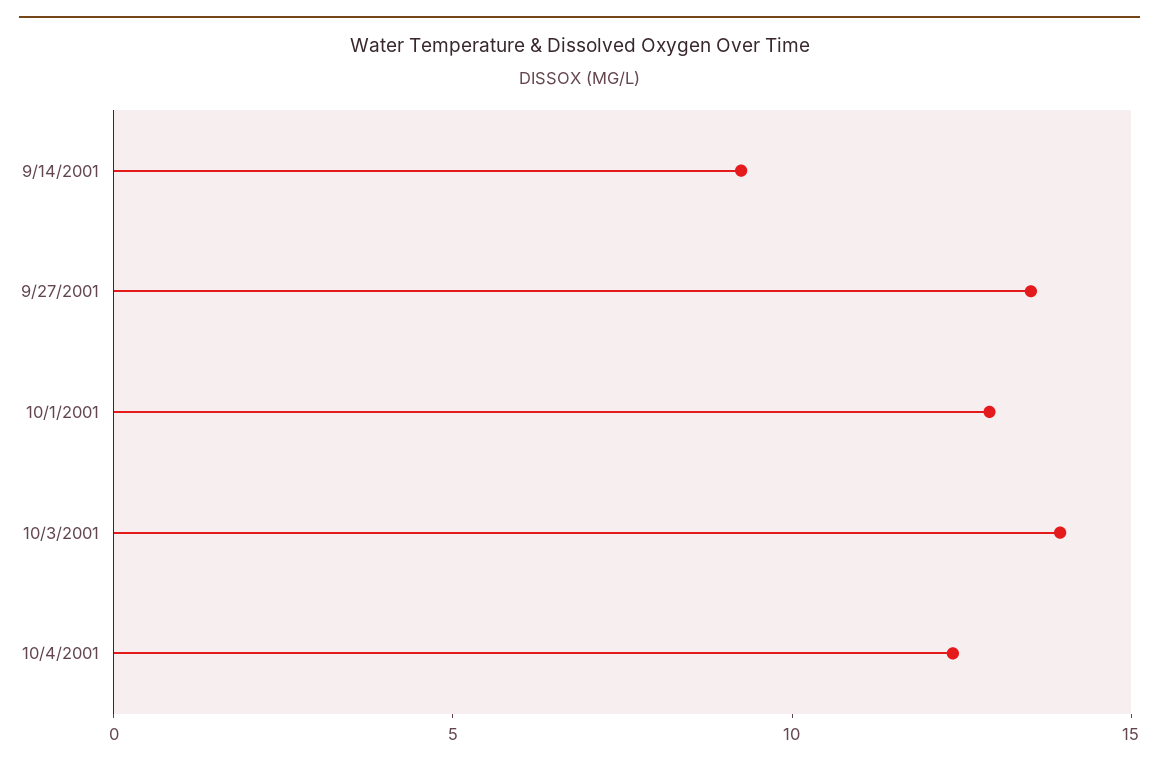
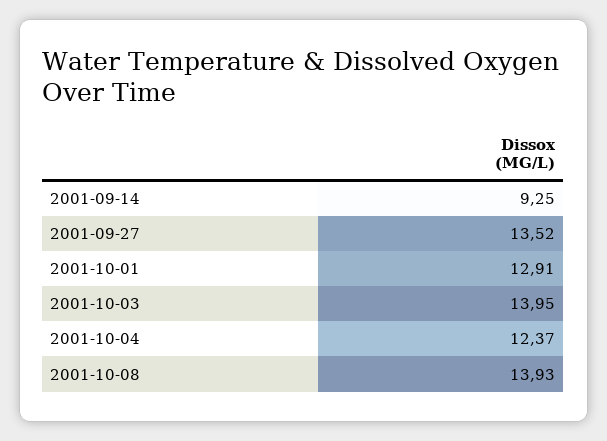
2001-10-08: none -> 13.93

